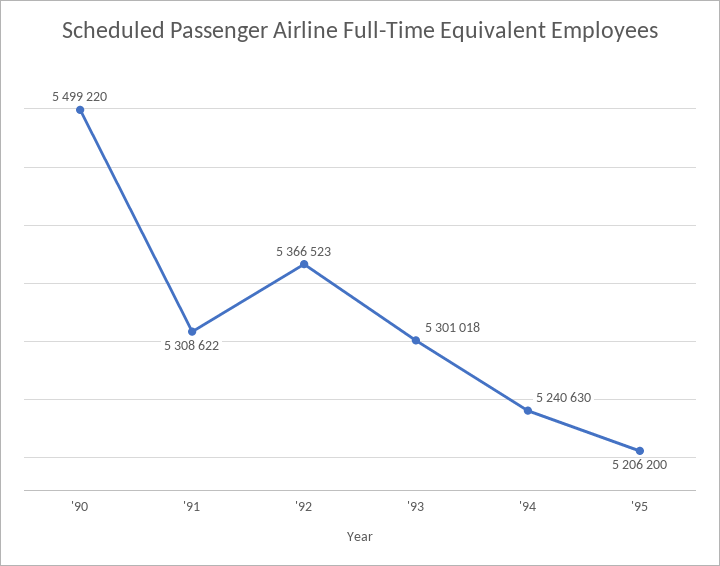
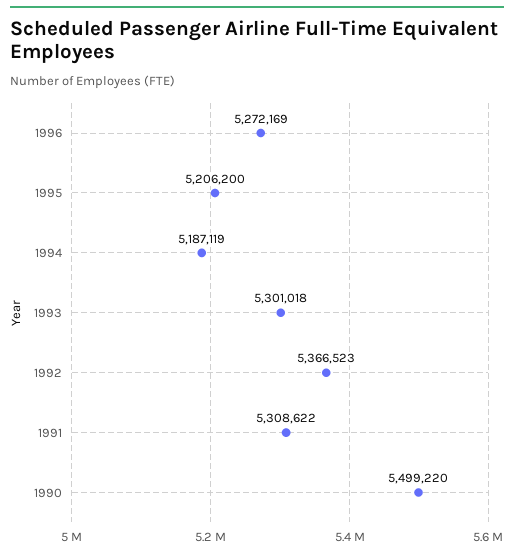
'94: 5240630 -> 5187119
1996: none -> 5272169

